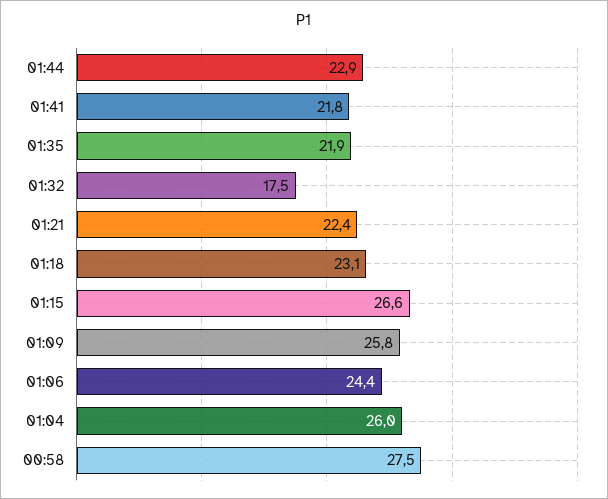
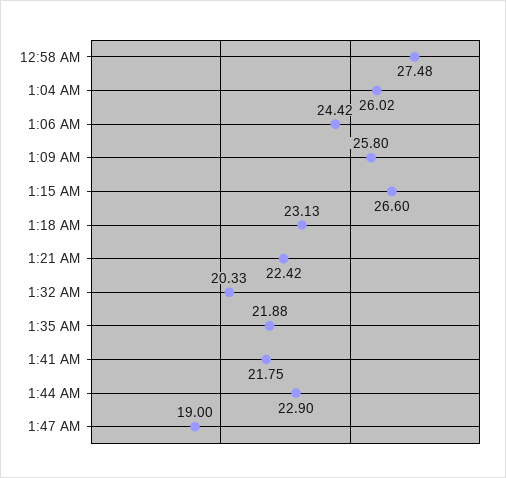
01:32: 17.5 -> 20.33
1:47 AM: none -> 19

